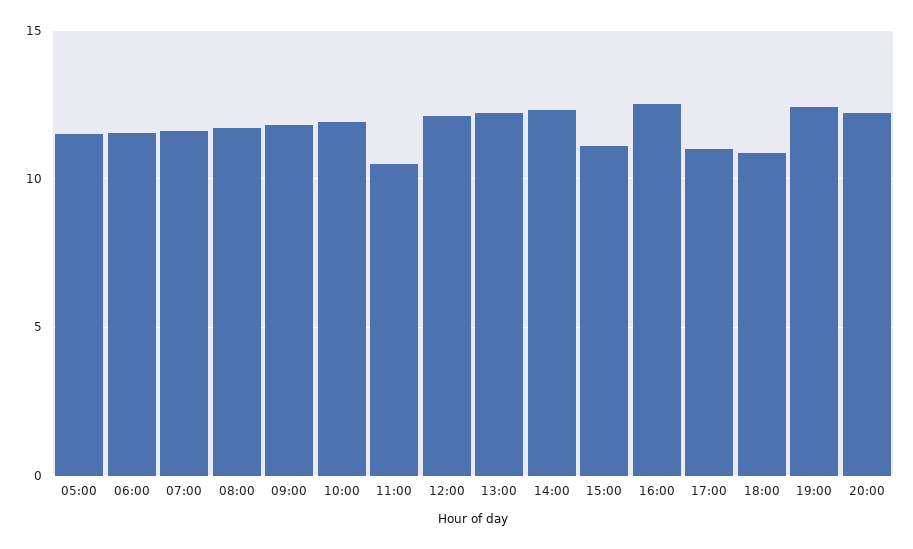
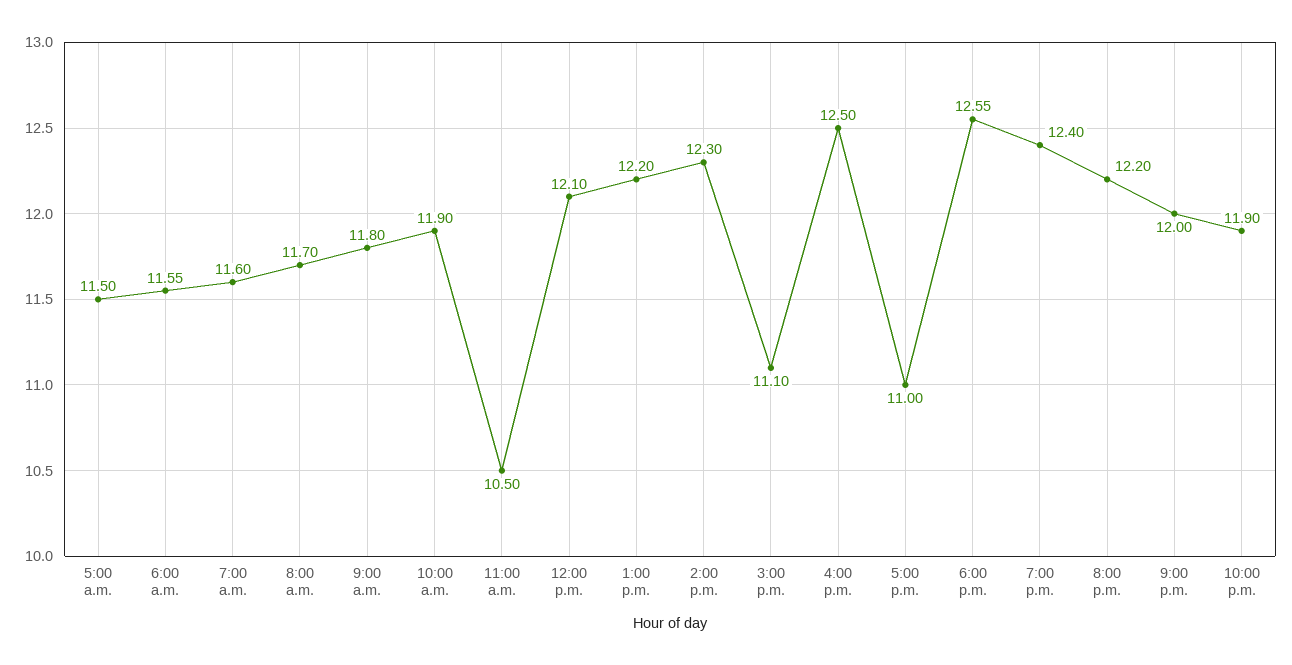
18:00: 11 -> 12.55
9:00 p.m.: none -> 12
10:00 p.m.: none -> 11.9

